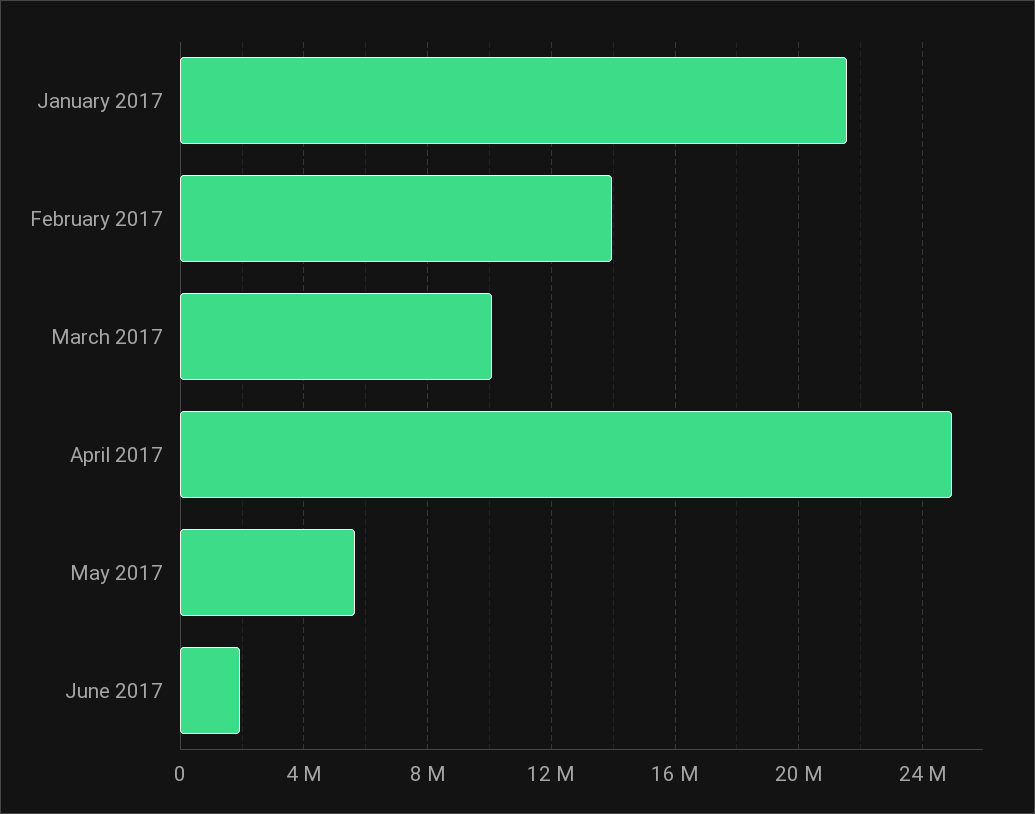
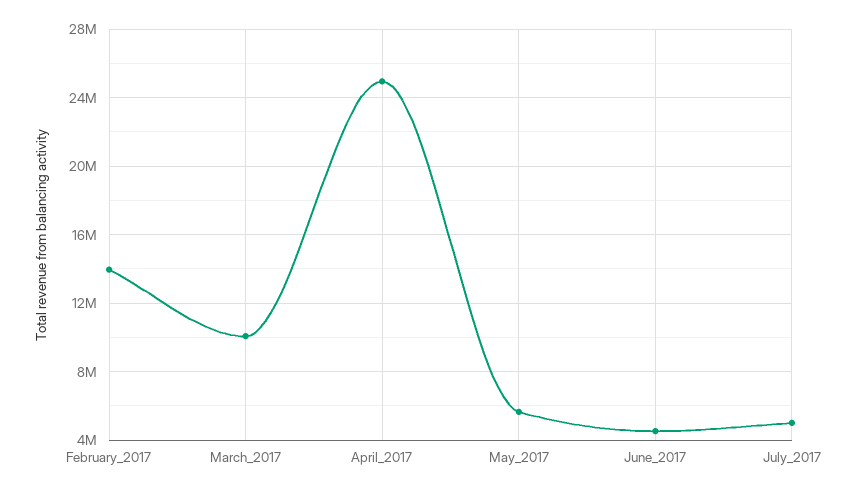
January 2017: 21500000 -> none
June 2017: 2000000 -> 4500000
July_2017: none -> 5000000

